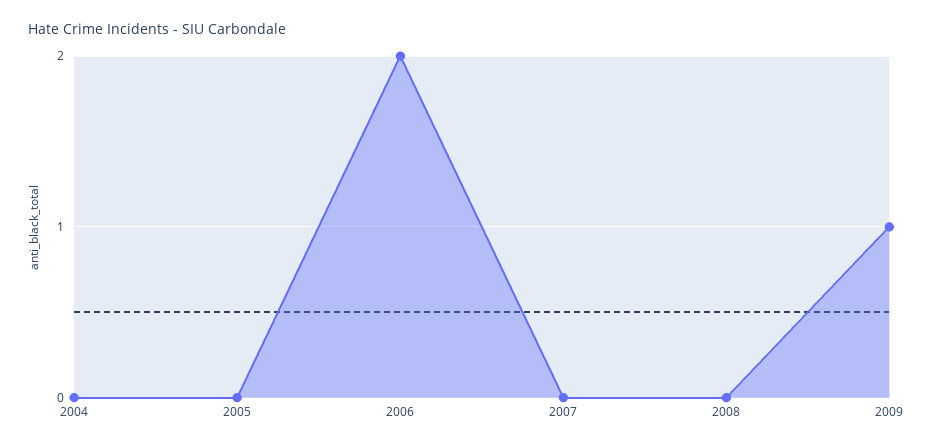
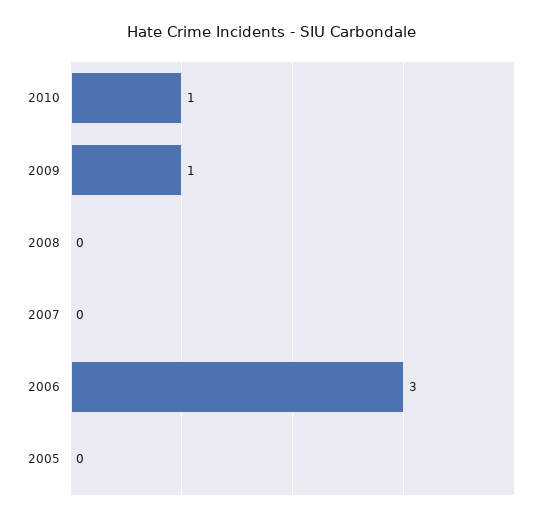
2004: 0 -> none
2006: 2 -> 3
2010: none -> 1

